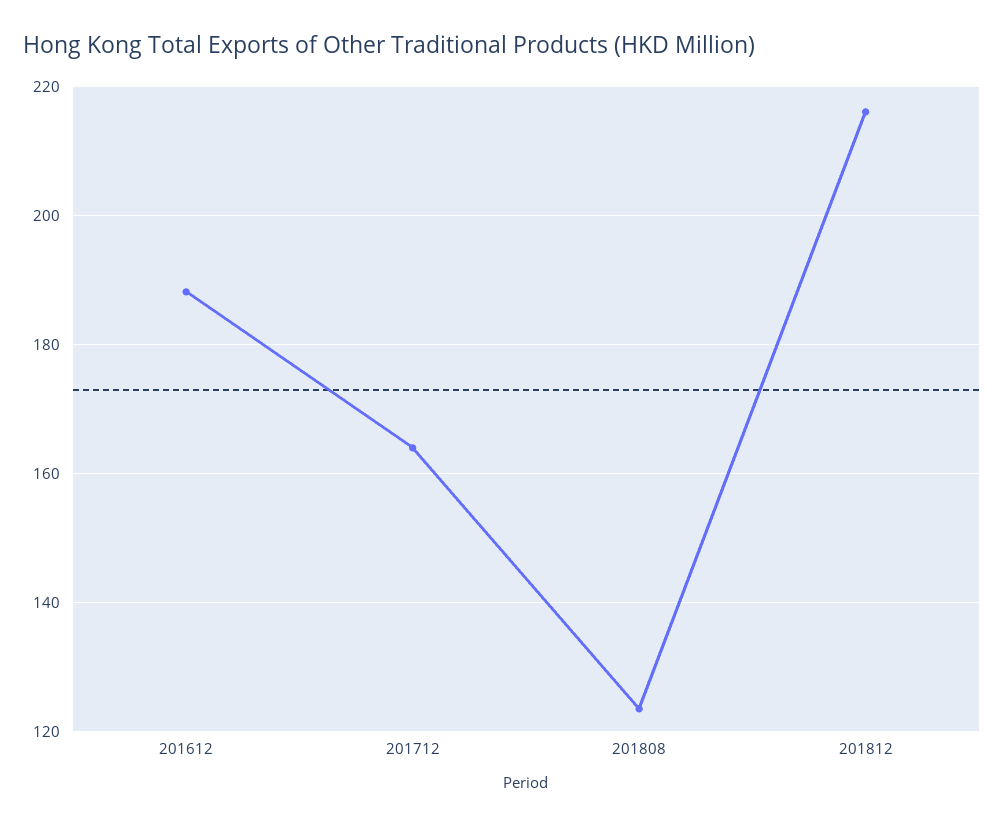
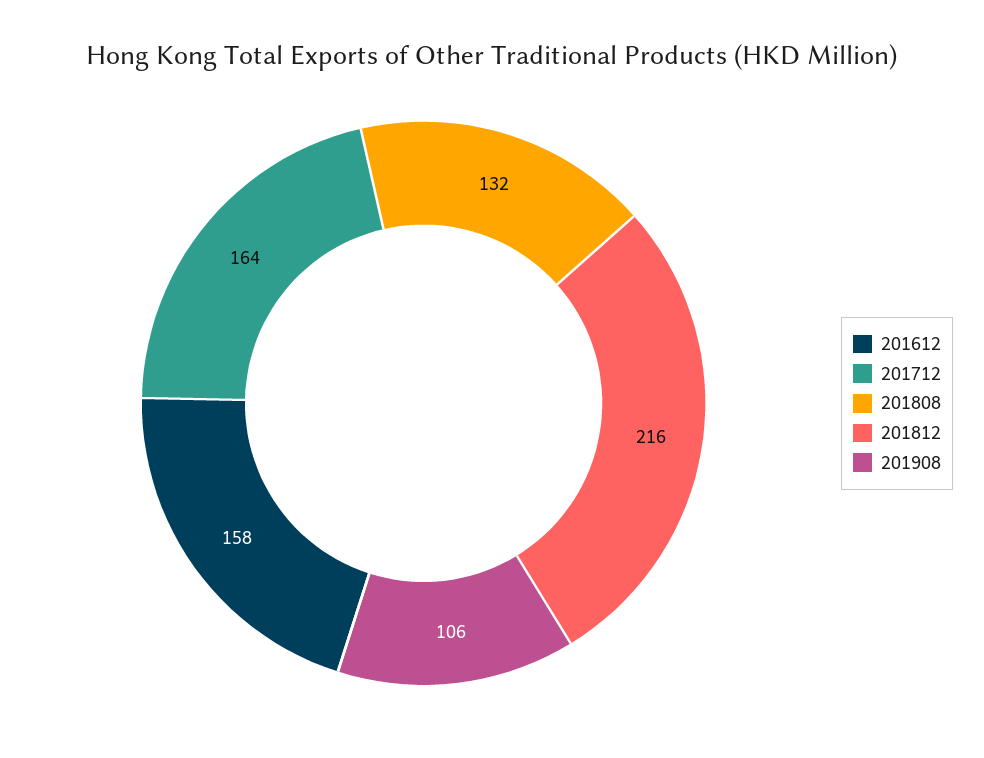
201612: 188 -> 158
201808: 124 -> 132
201908: none -> 106

